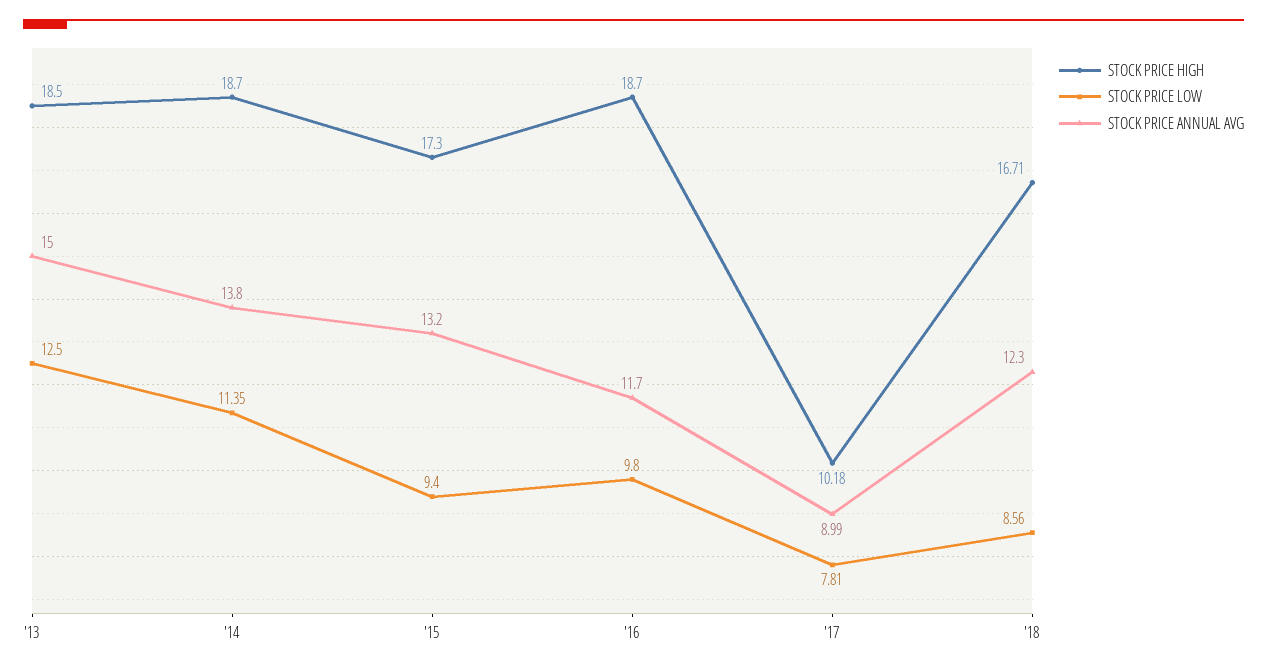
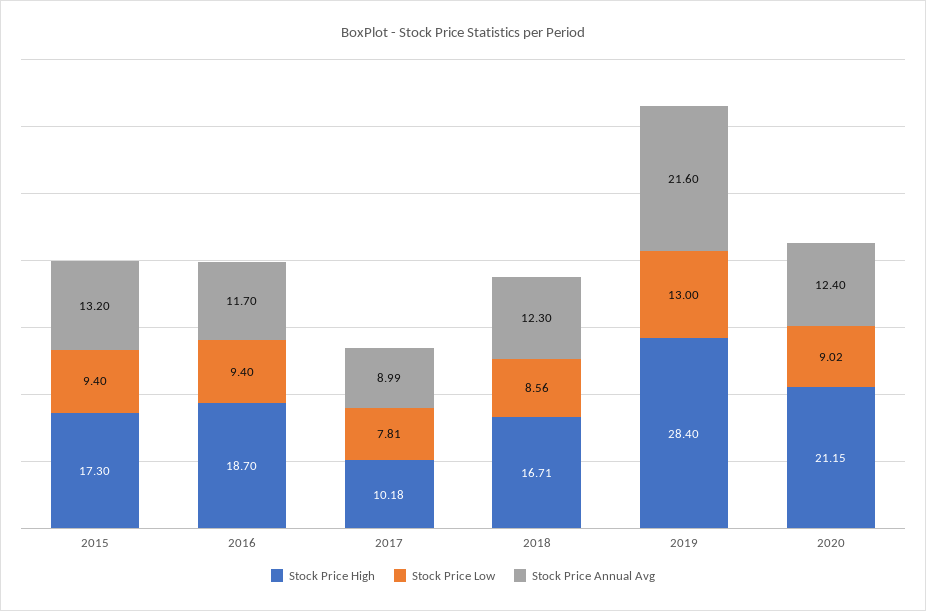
STOCK PRICE HIGH, '13: 18.5 -> none
STOCK PRICE LOW, '13: 12.5 -> none
STOCK PRICE ANNUAL AVG, '13: 15 -> none
STOCK PRICE HIGH, '14: 18.7 -> none
STOCK PRICE LOW, '14: 11.35 -> none
STOCK PRICE ANNUAL AVG, '14: 13.8 -> none
STOCK PRICE LOW, '16: 9.8 -> 9.4
STOCK PRICE HIGH, 2019: none -> 28.4
STOCK PRICE LOW, 2019: none -> 13
STOCK PRICE ANNUAL AVG, 2019: none -> 21.6
STOCK PRICE HIGH, 2020: none -> 21.15
STOCK PRICE LOW, 2020: none -> 9.02
STOCK PRICE ANNUAL AVG, 2020: none -> 12.4

